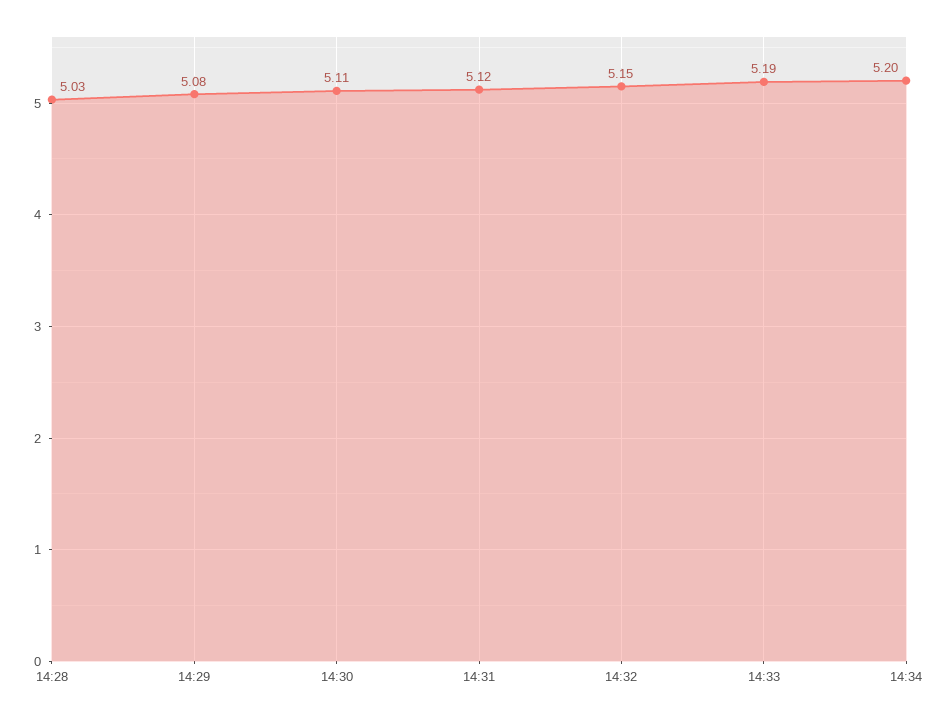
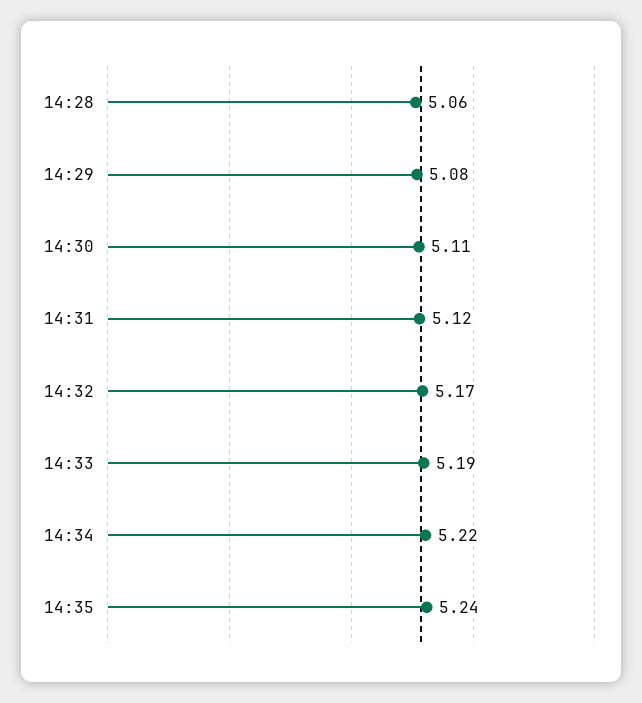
14:28: 5.03 -> 5.06
14:32: 5.15 -> 5.17
14:34: 5.2 -> 5.22
14:35: none -> 5.24

